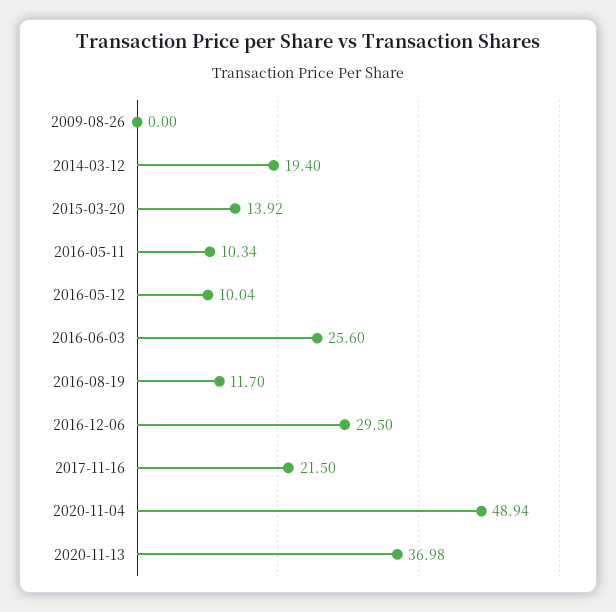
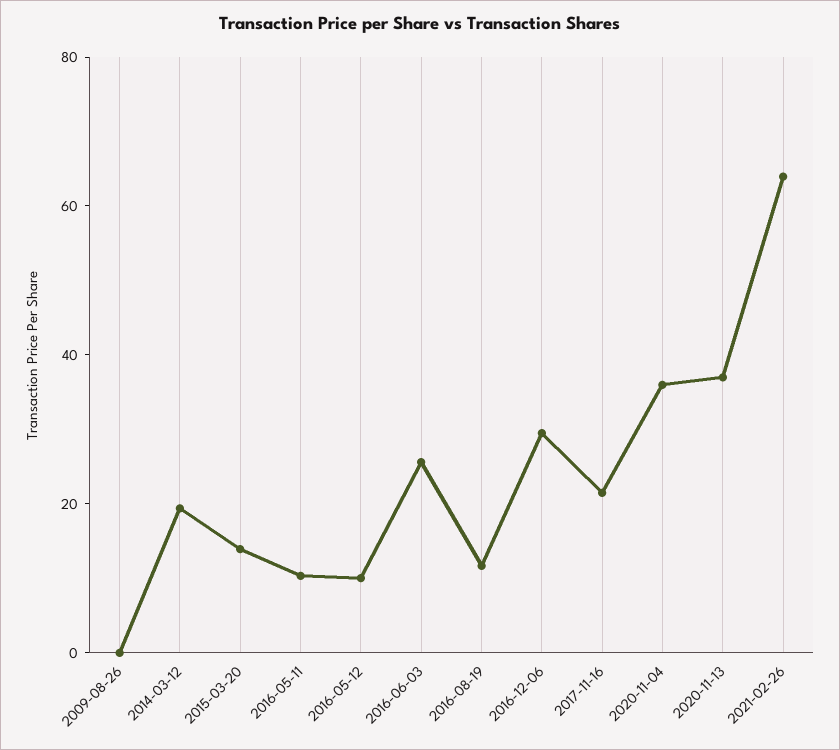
2020-11-04: 48.94 -> 35
2021-02-26: none -> 65

